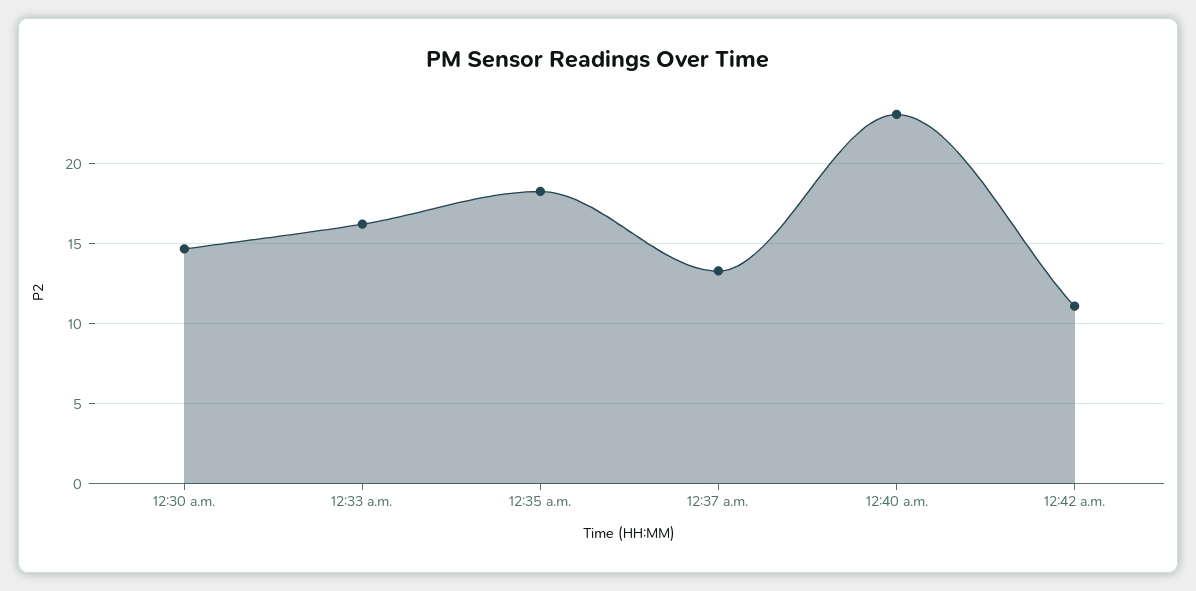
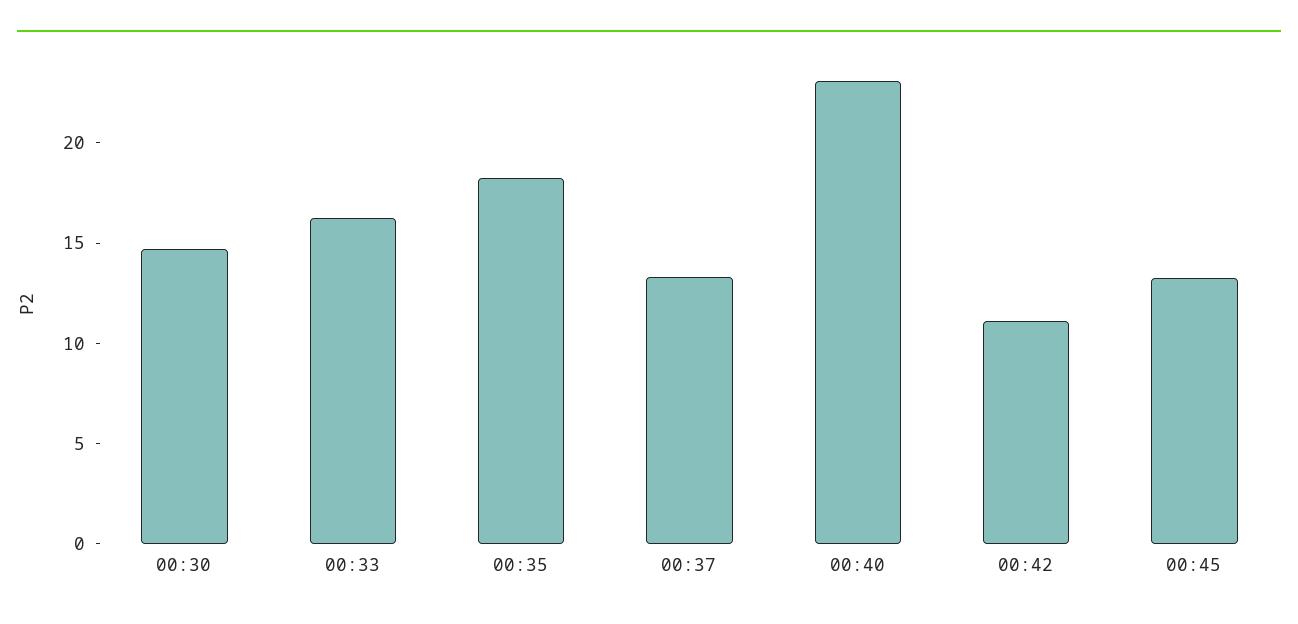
00:45: none -> 13

